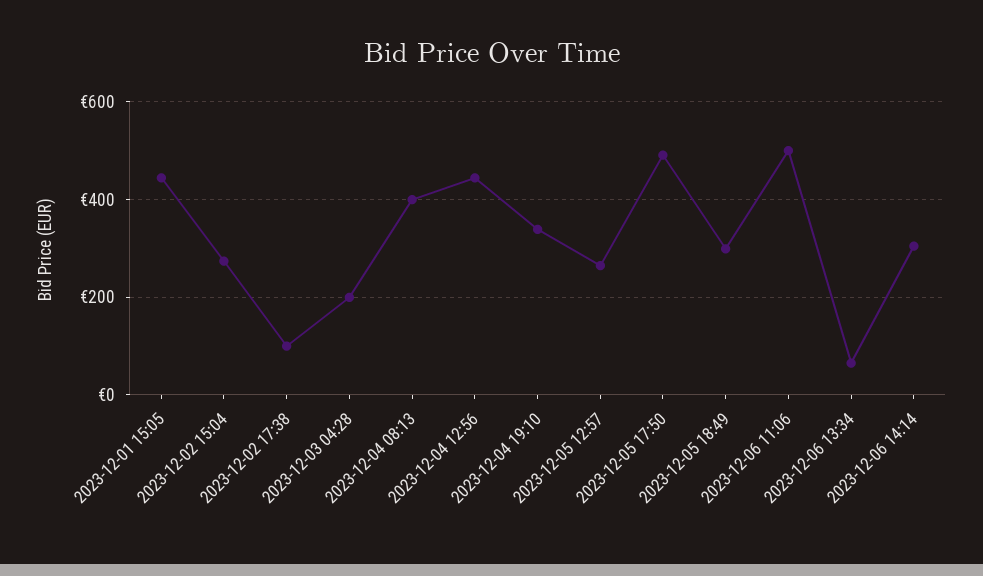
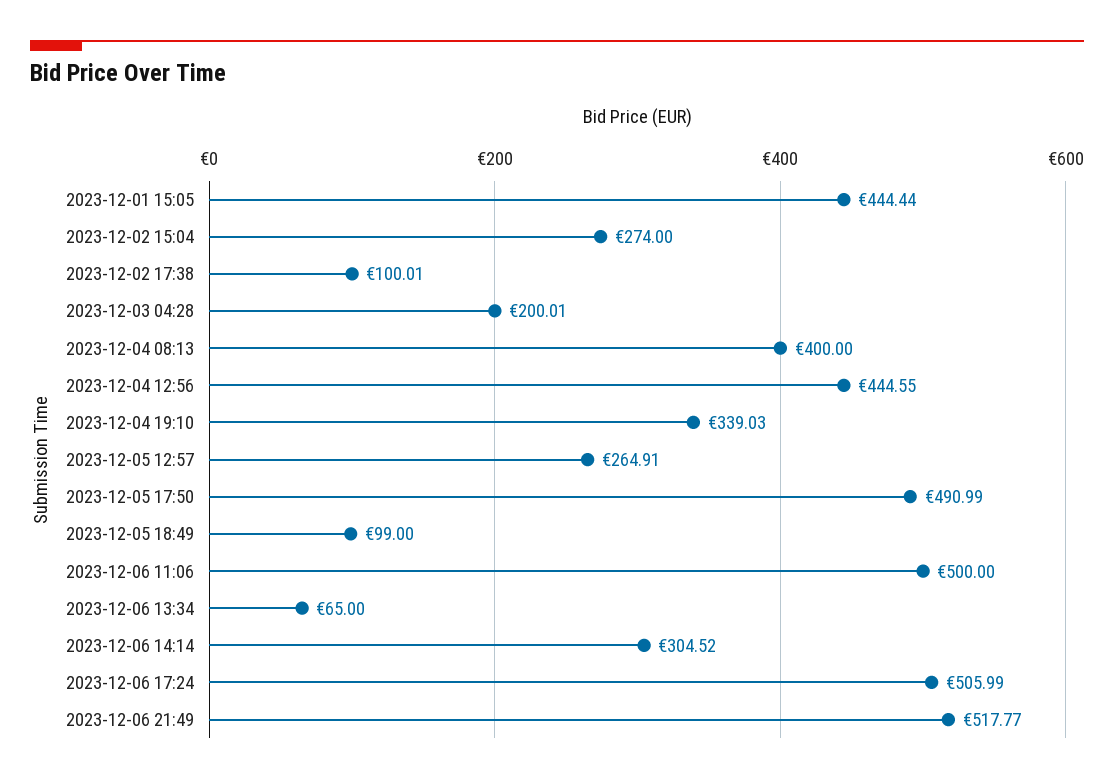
2023-12-05 18:49: 300 -> 99
2023-12-06 17:24: none -> 505.99
2023-12-06 21:49: none -> 517.77

